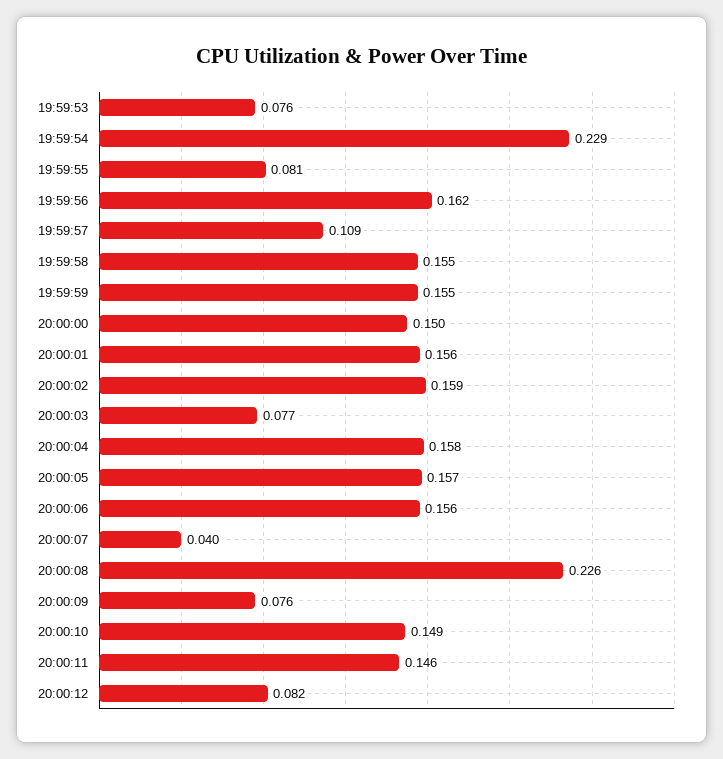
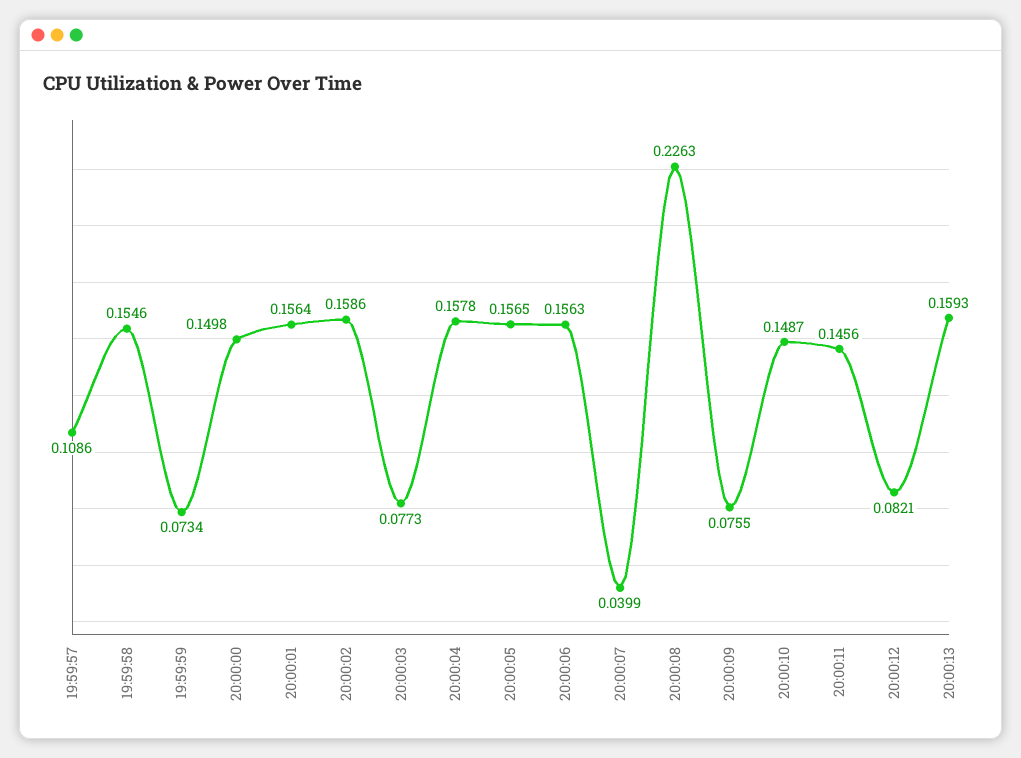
19:59:53: 0.076 -> none
19:59:54: 0.229 -> none
19:59:55: 0.081 -> none
19:59:56: 0.162 -> none
19:59:59: 0.155 -> 0.0734
20:00:13: none -> 0.1593

